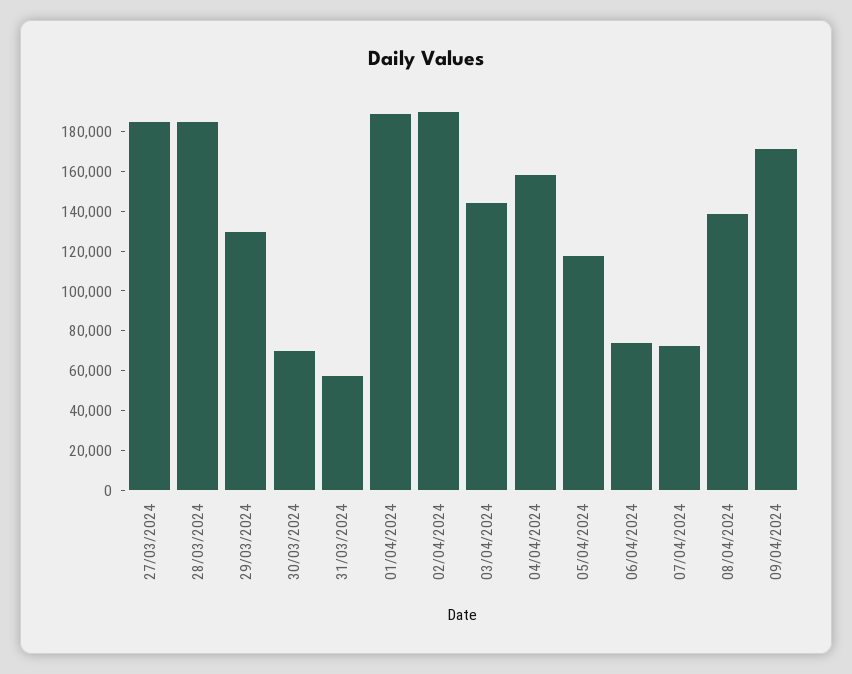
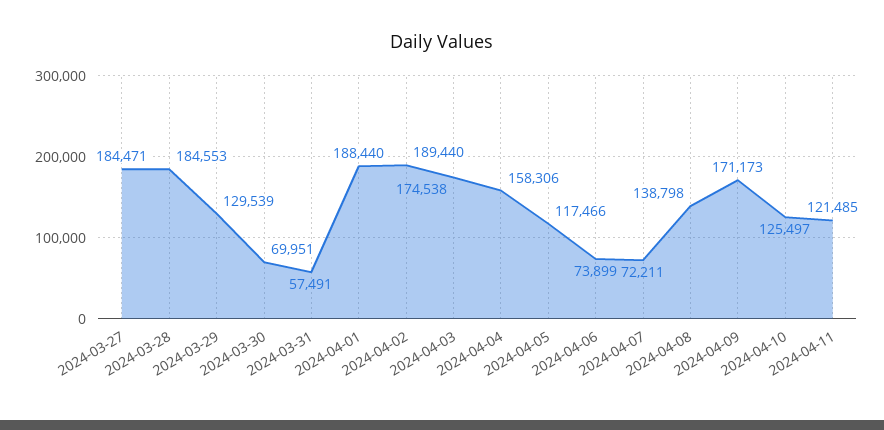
03/04/2024: 145000 -> 174538
2024-04-10: none -> 125497
2024-04-11: none -> 121485

